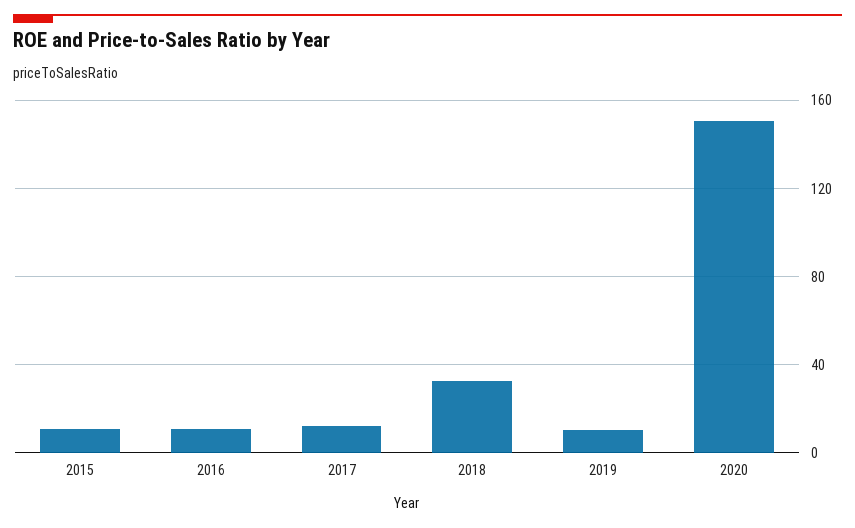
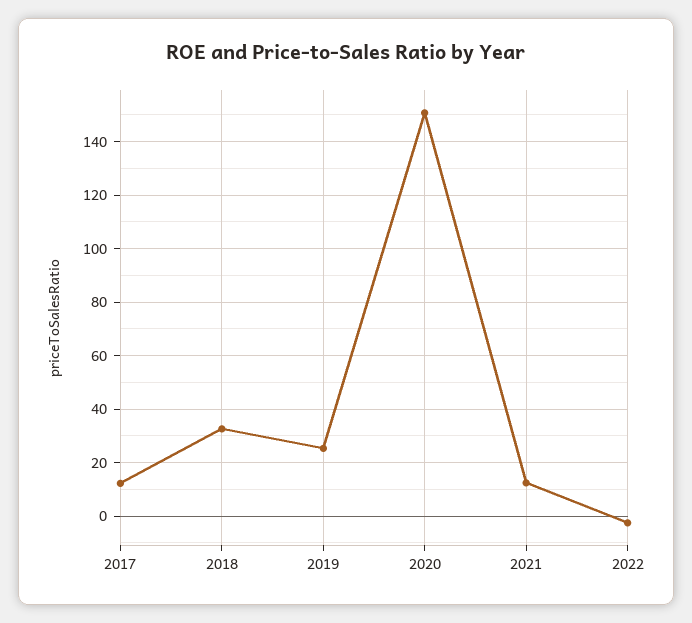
2015: 10 -> none
2016: 10 -> none
2019: 10 -> 25
2021: none -> 12.5
2022: none -> -2.5

